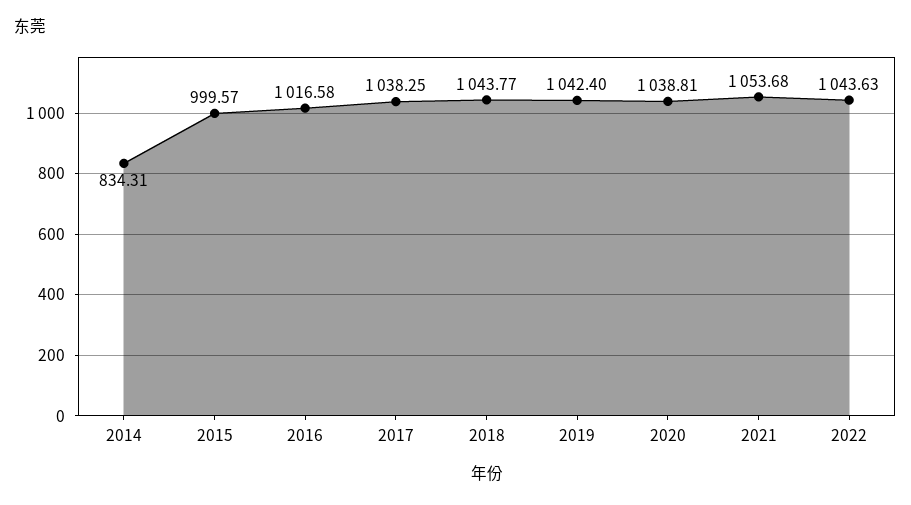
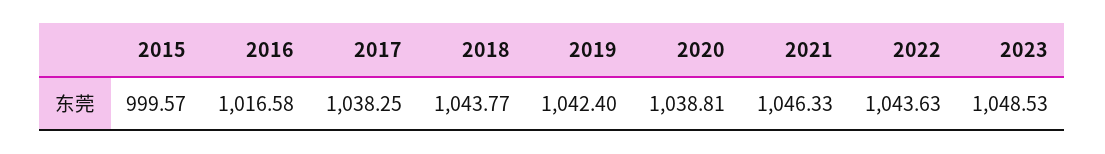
2014: 834.31 -> none
2021: 1053.68 -> 1046.33
2023: none -> 1048.53

